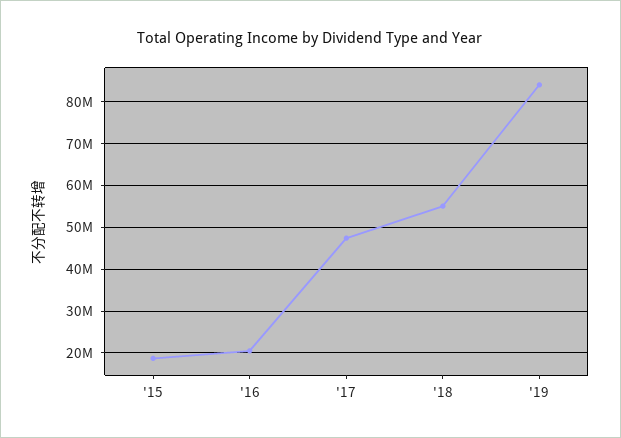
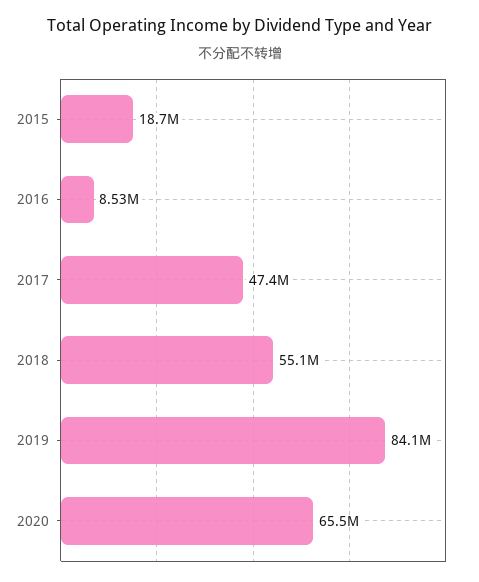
'16: 20000000 -> 8530000
2020: none -> 65500000

